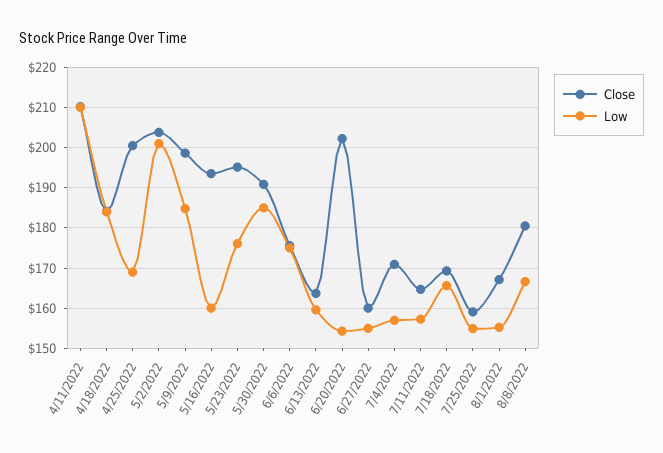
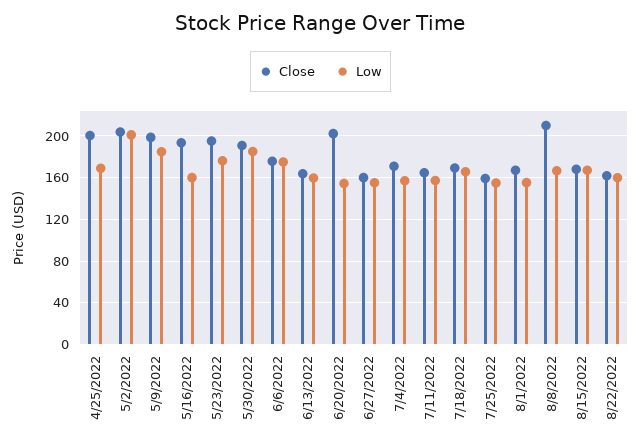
Close, 4/11/2022: 210 -> none
Low, 4/11/2022: 210 -> none
Close, 4/18/2022: 184 -> none
Low, 4/18/2022: 184 -> none
Close, 8/8/2022: 180 -> 210
Close, 8/15/2022: none -> 170
Low, 8/15/2022: none -> 170
Close, 8/22/2022: none -> 160
Low, 8/22/2022: none -> 160

